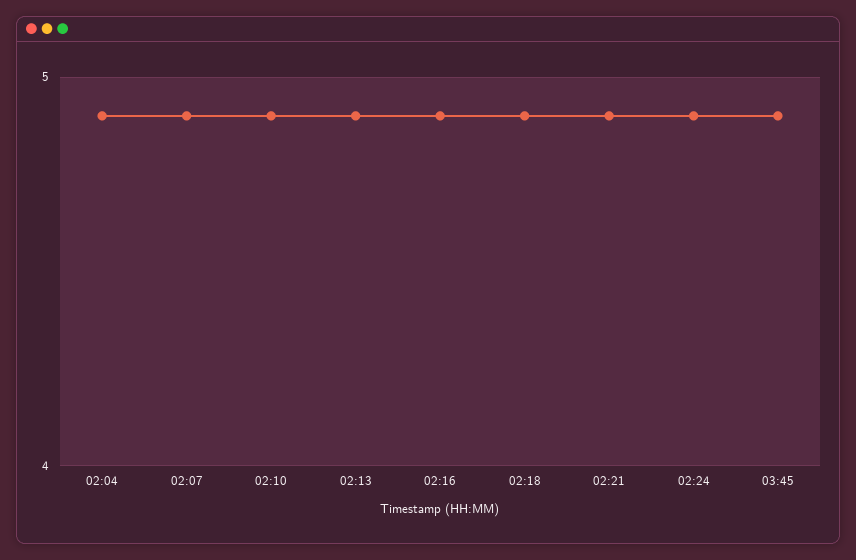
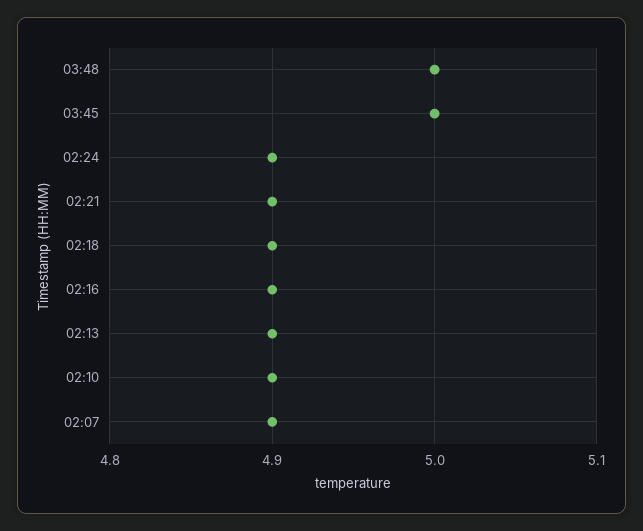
02:04: 4.9 -> none
03:45: 4.9 -> 5
03:48: none -> 5

